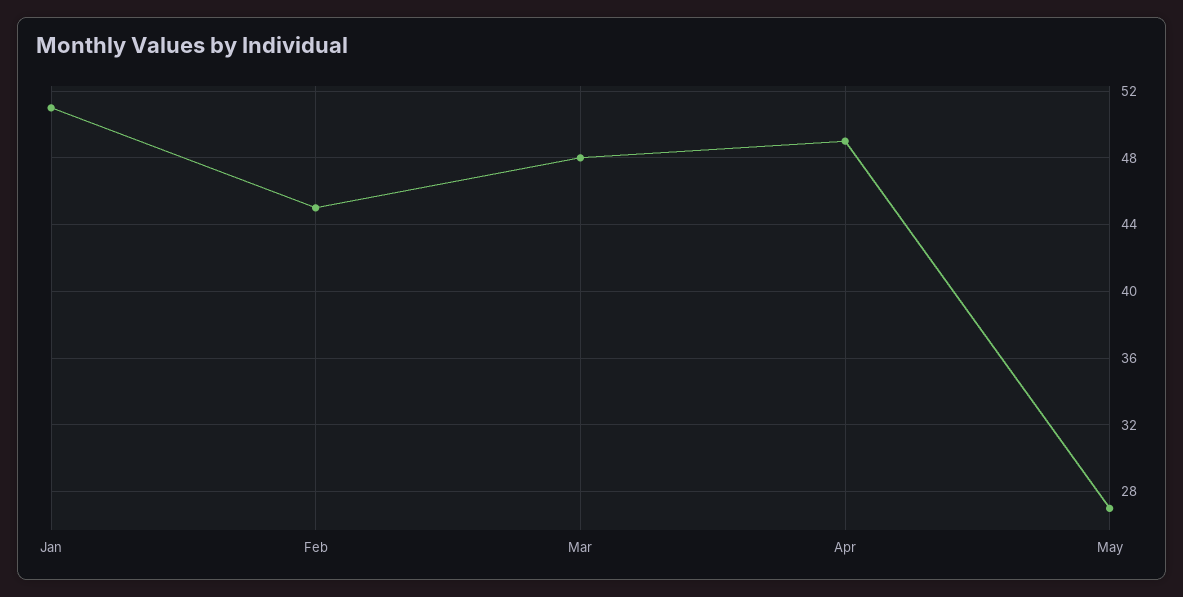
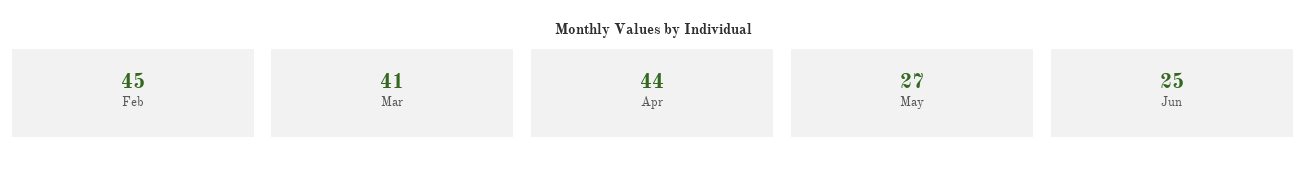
Jan: 51 -> none
Mar: 48 -> 41
Apr: 49 -> 44
Jun: none -> 25

